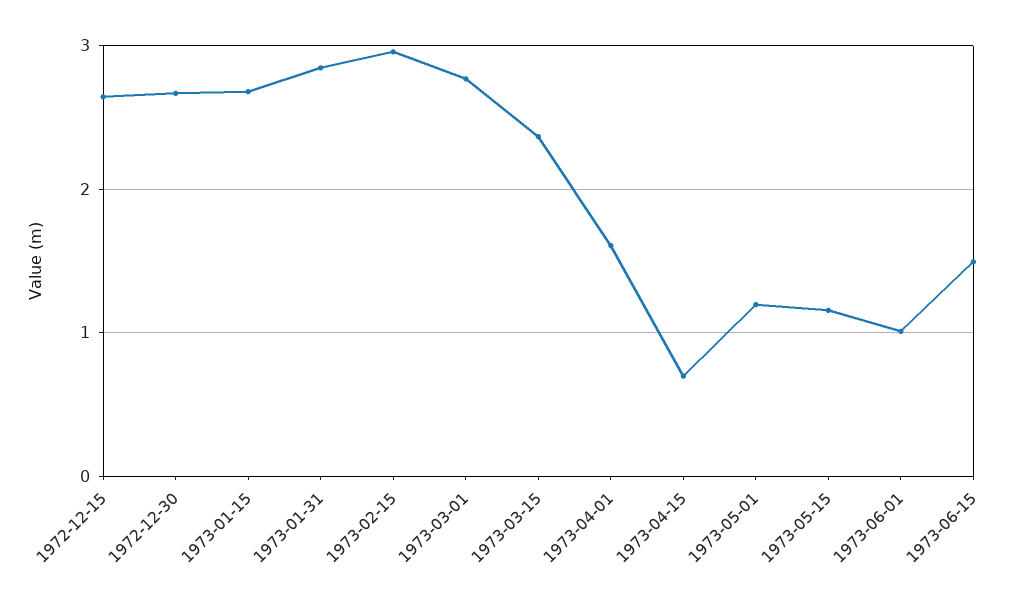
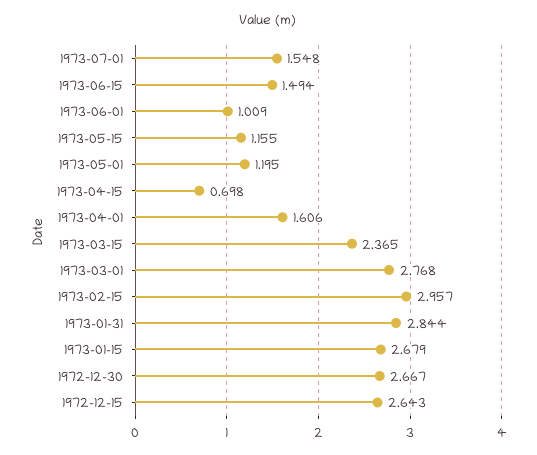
1973-07-01: none -> 1.548

